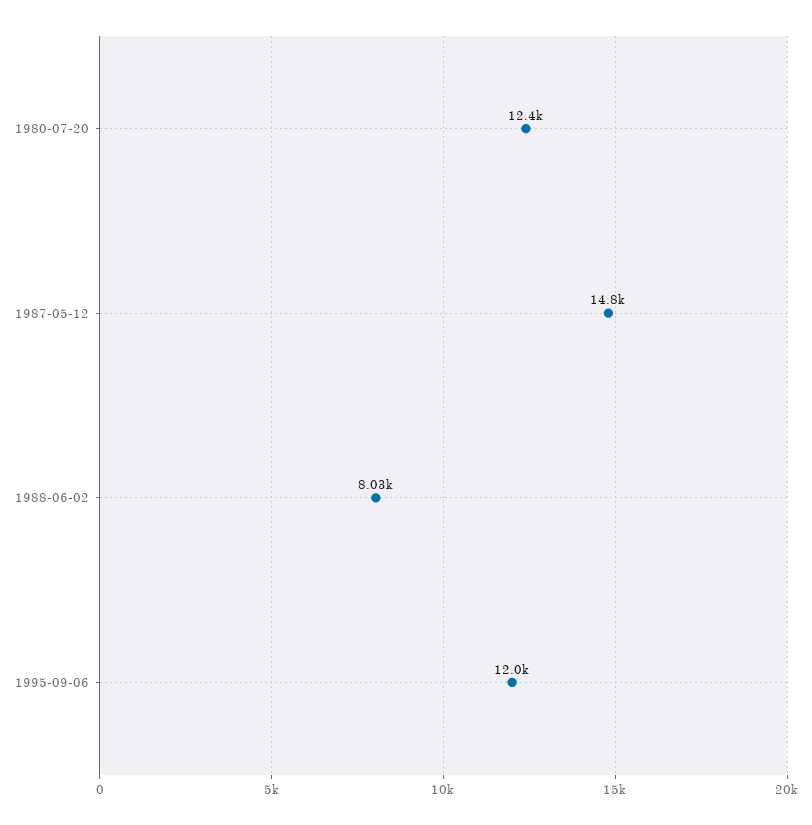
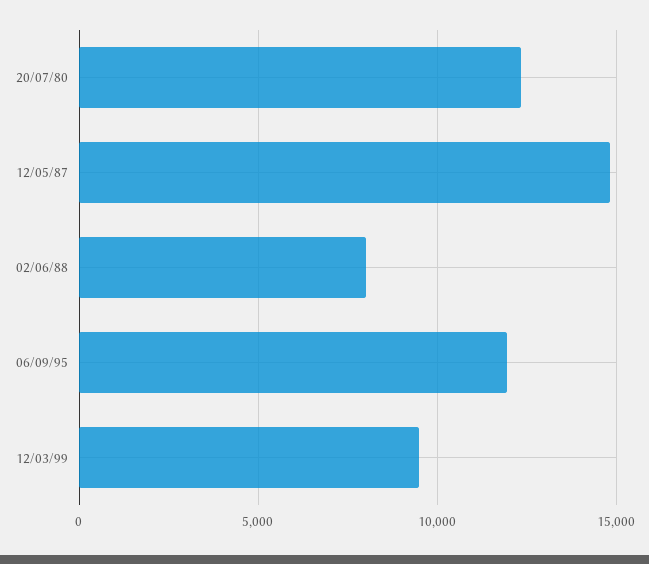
12/03/99: none -> 9500

